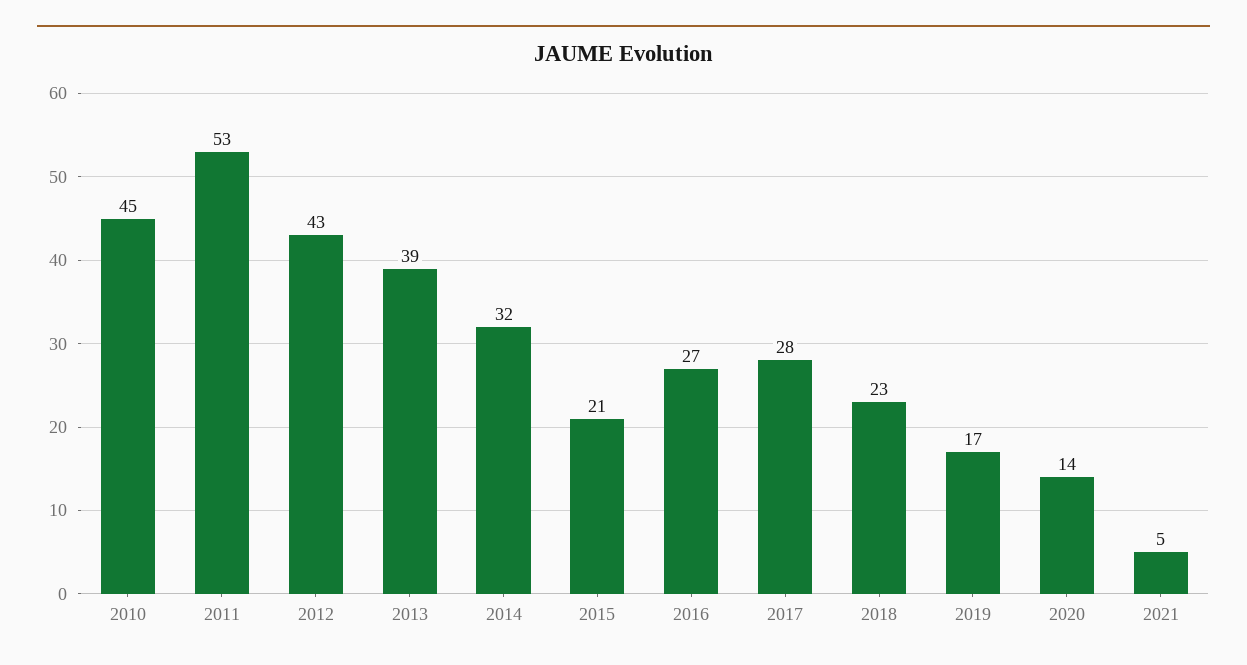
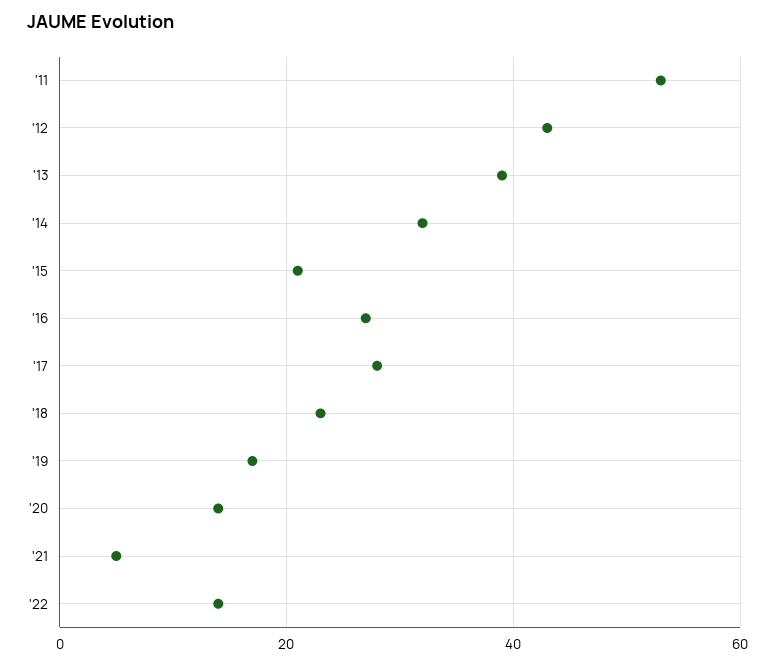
2010: 45 -> none
'22: none -> 15

